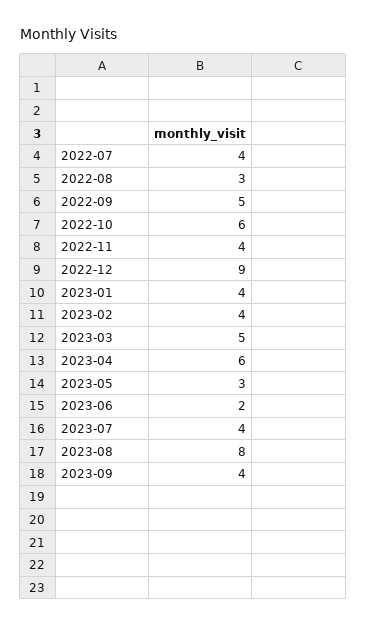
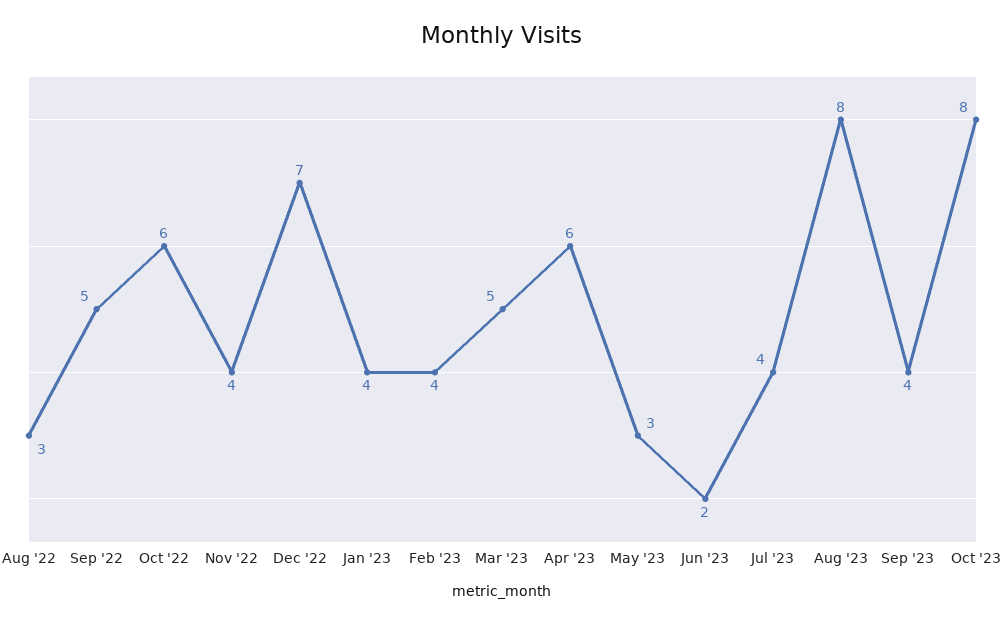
2022-07: 4 -> none
2022-12: 9 -> 7
Oct '23: none -> 8

